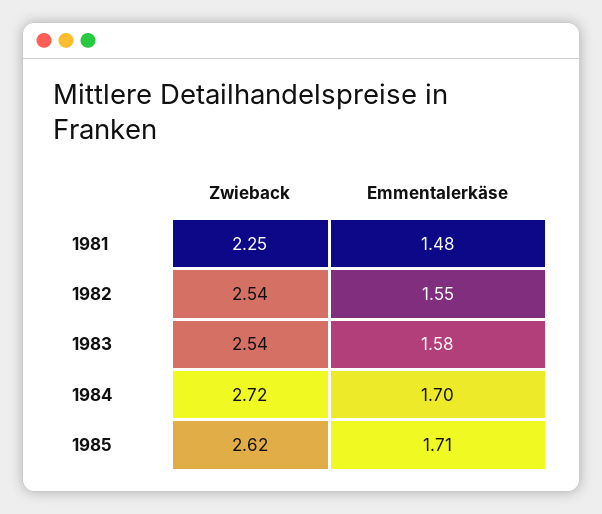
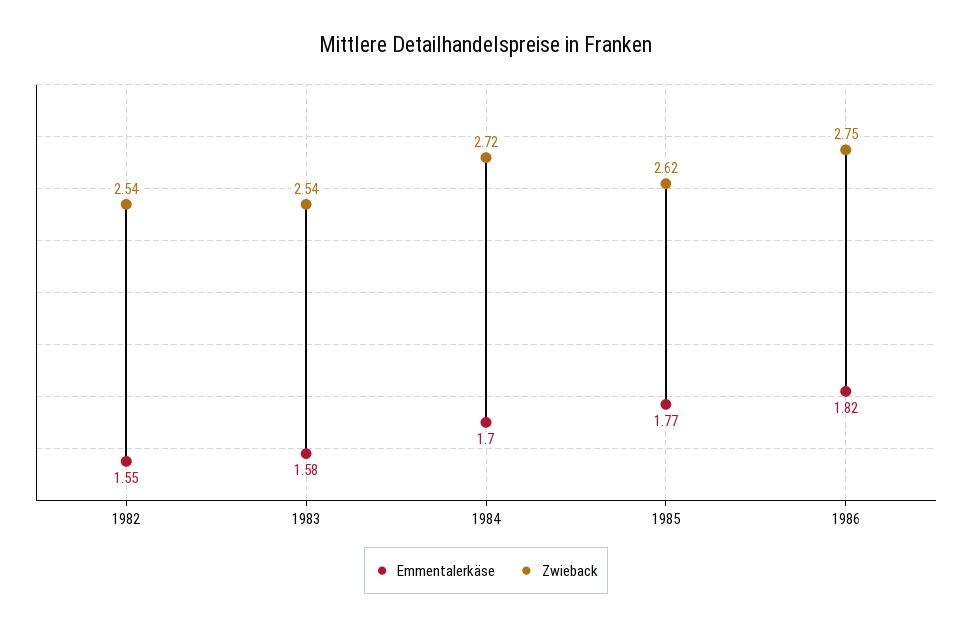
Zwieback, 1981: 2.25 -> none
Emmentalerkäse, 1981: 1.48 -> none
Emmentalerkäse, 1985: 1.71 -> 1.77
Emmentalerkäse, 1986: none -> 1.82
Zwieback, 1986: none -> 2.75

